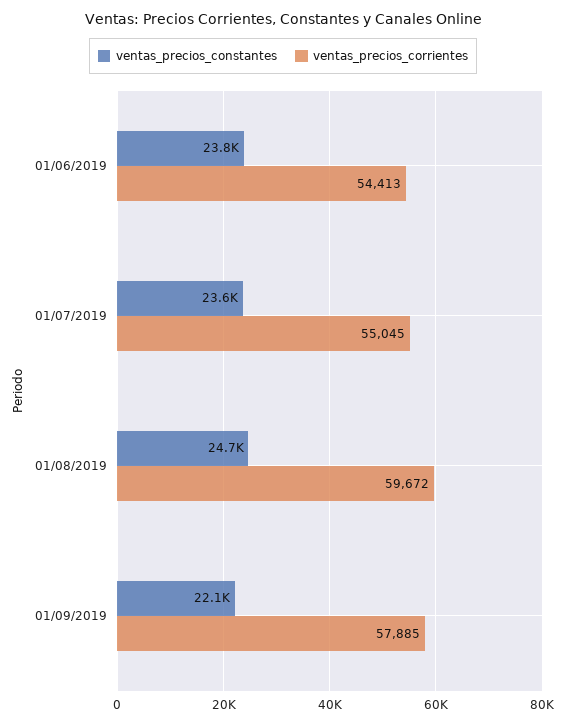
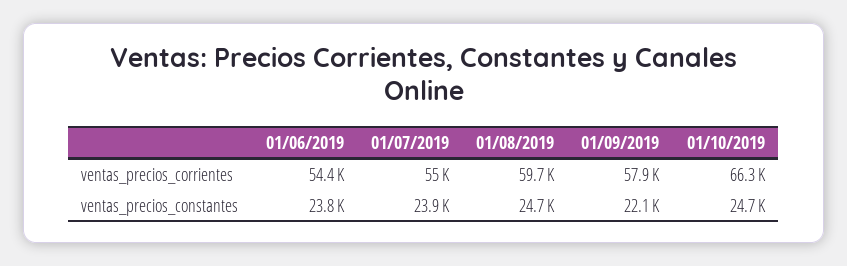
ventas_precios_constantes, 01/07/2019: 23600 -> 23900
ventas_precios_corrientes, 01/10/2019: none -> 66300
ventas_precios_constantes, 01/10/2019: none -> 24700

